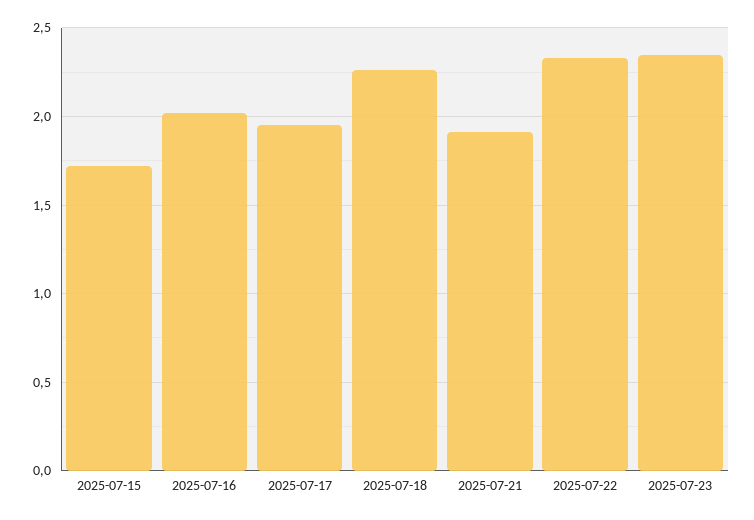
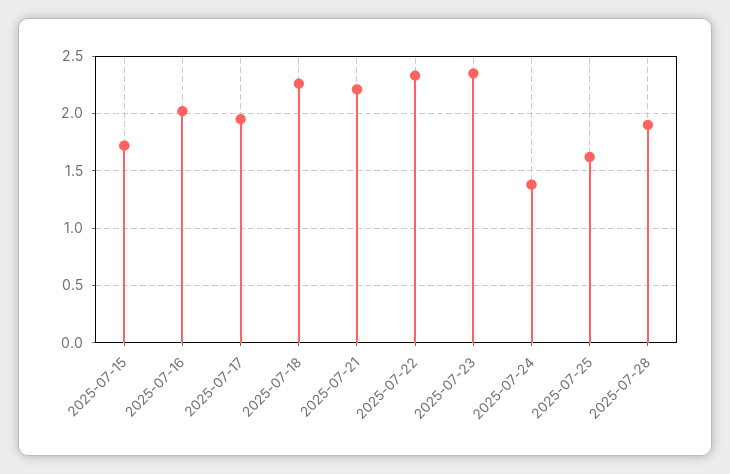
2025-07-21: 1.9 -> 2.2
2025-07-24: none -> 1.4
2025-07-25: none -> 1.6
2025-07-28: none -> 1.9

